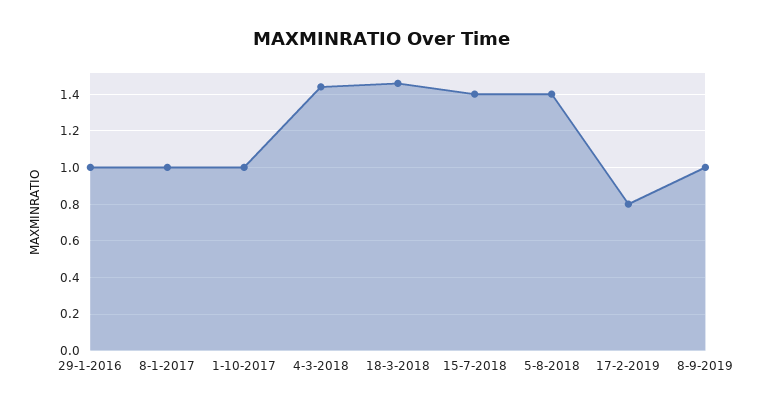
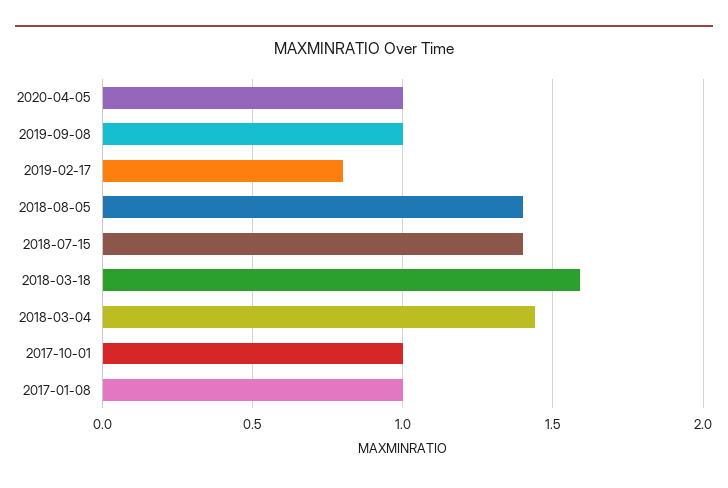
29-1-2016: 1 -> none
18-3-2018: 1.45 -> 1.6
2020-04-05: none -> 1

